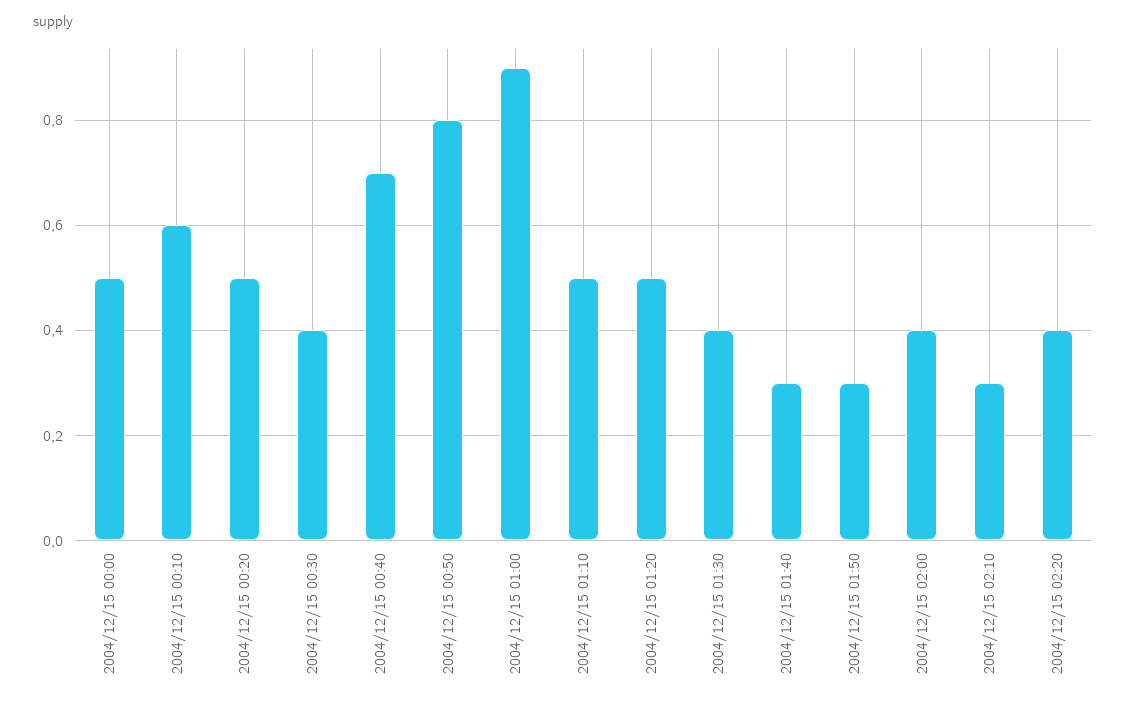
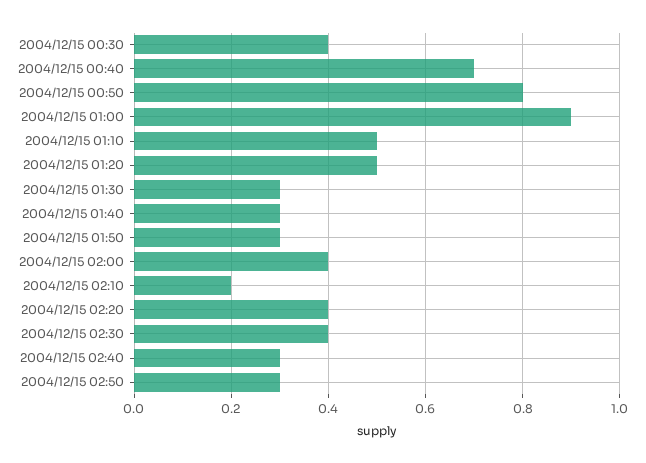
2004/12/15 00:00: 0.5 -> none
2004/12/15 00:10: 0.6 -> none
2004/12/15 00:20: 0.5 -> none
2004/12/15 01:30: 0.4 -> 0.3
2004/12/15 02:10: 0.3 -> 0.2
2004/12/15 02:30: none -> 0.4
2004/12/15 02:40: none -> 0.3
2004/12/15 02:50: none -> 0.3

